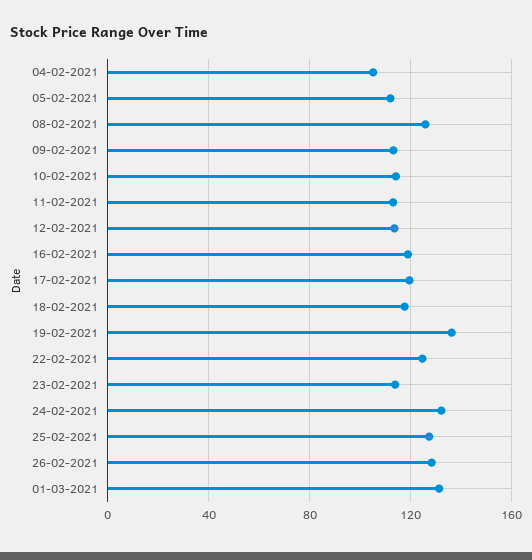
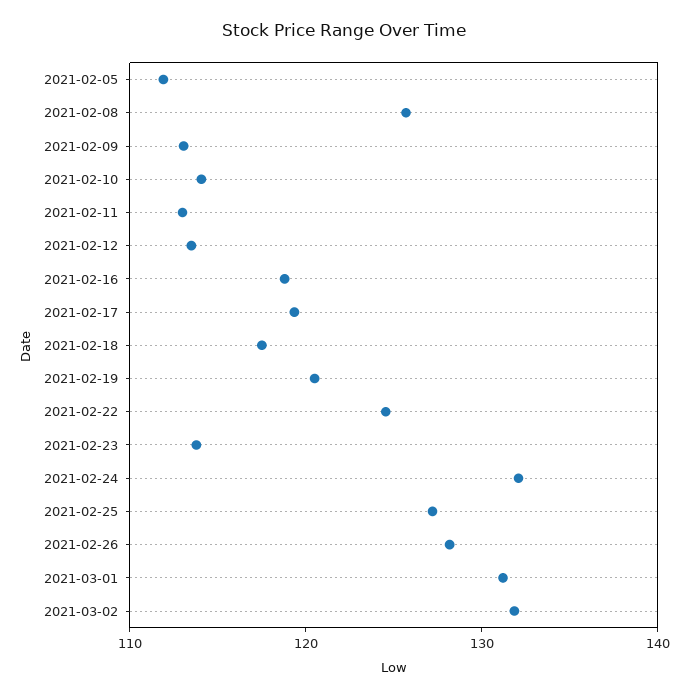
04-02-2021: 105 -> none
19-02-2021: 135 -> 120
2021-03-02: none -> 132

